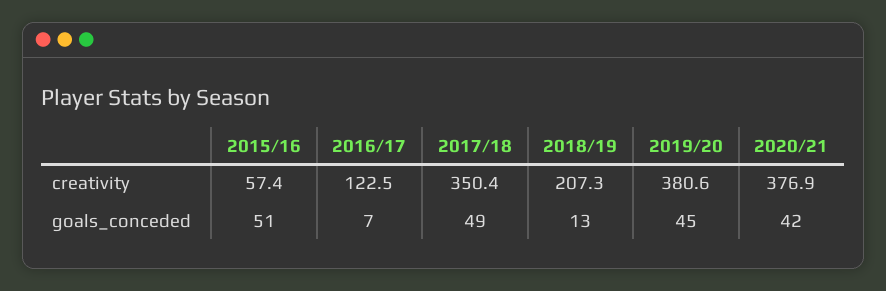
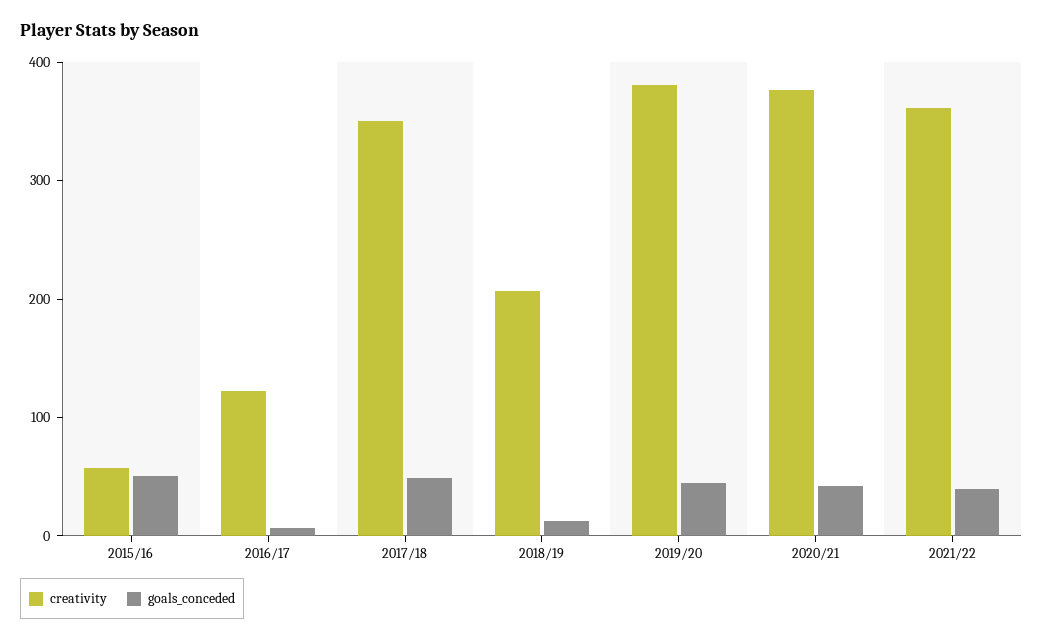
creativity, 2021/22: none -> 360
goals_conceded, 2021/22: none -> 40

